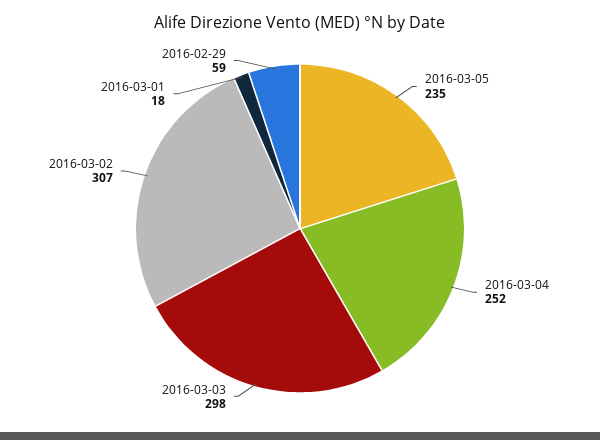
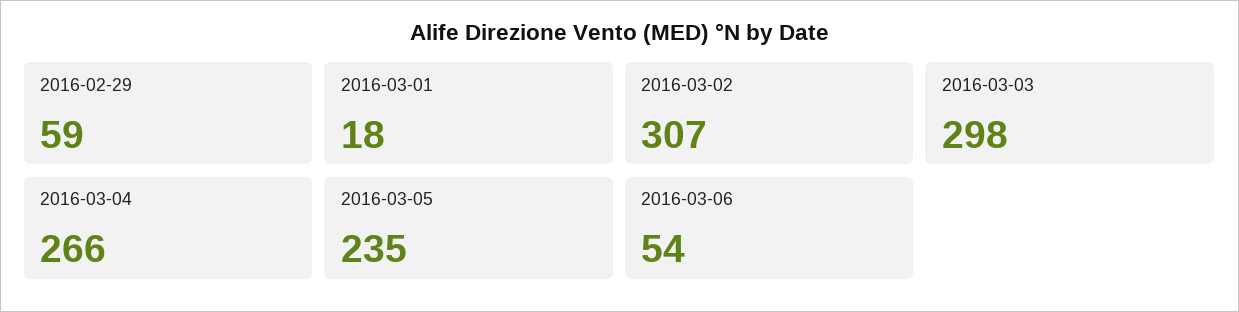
2016-03-04: 252 -> 266
2016-03-06: none -> 54

